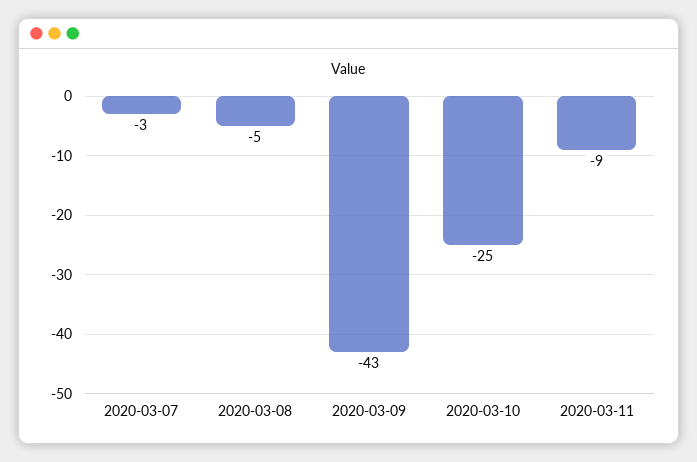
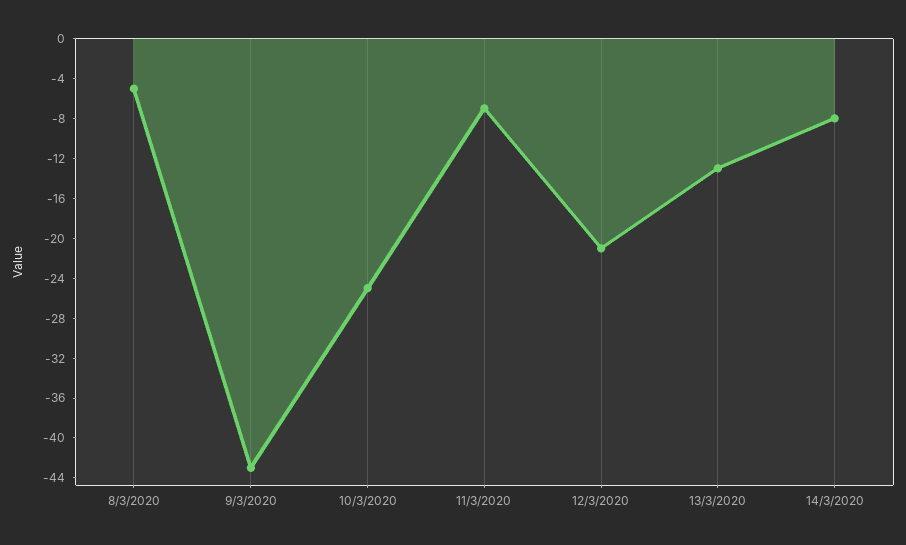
2020-03-07: -3 -> none
2020-03-11: -9 -> -7
12/3/2020: none -> -21
13/3/2020: none -> -13
14/3/2020: none -> -8

